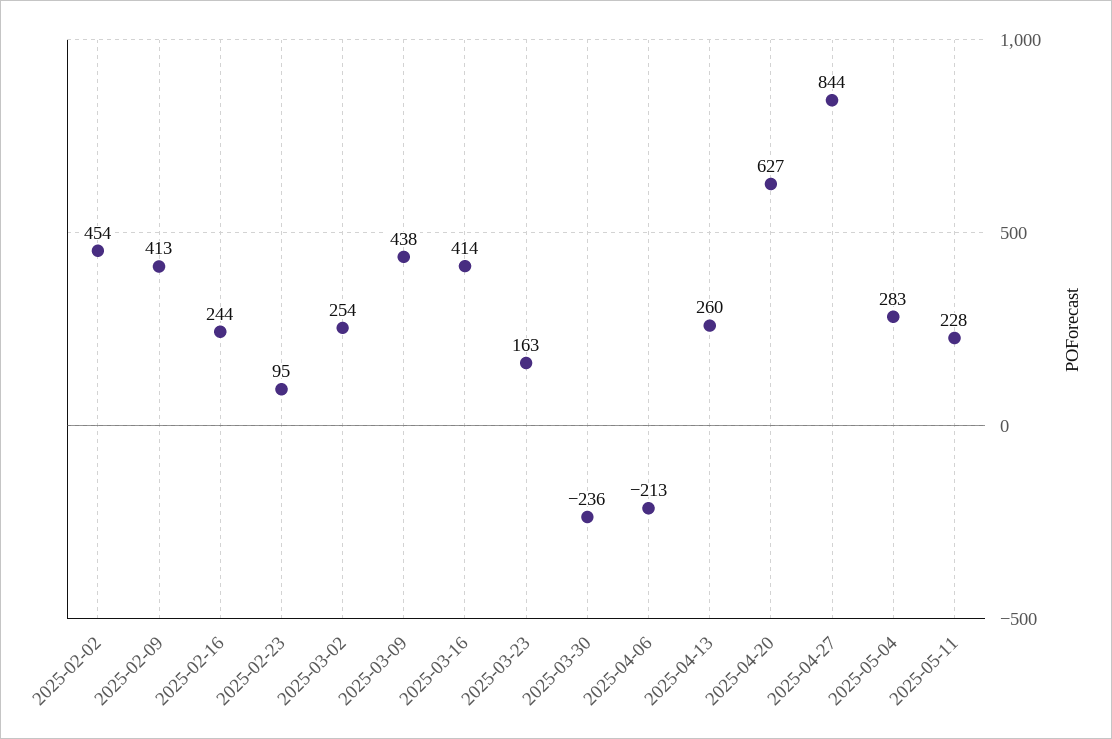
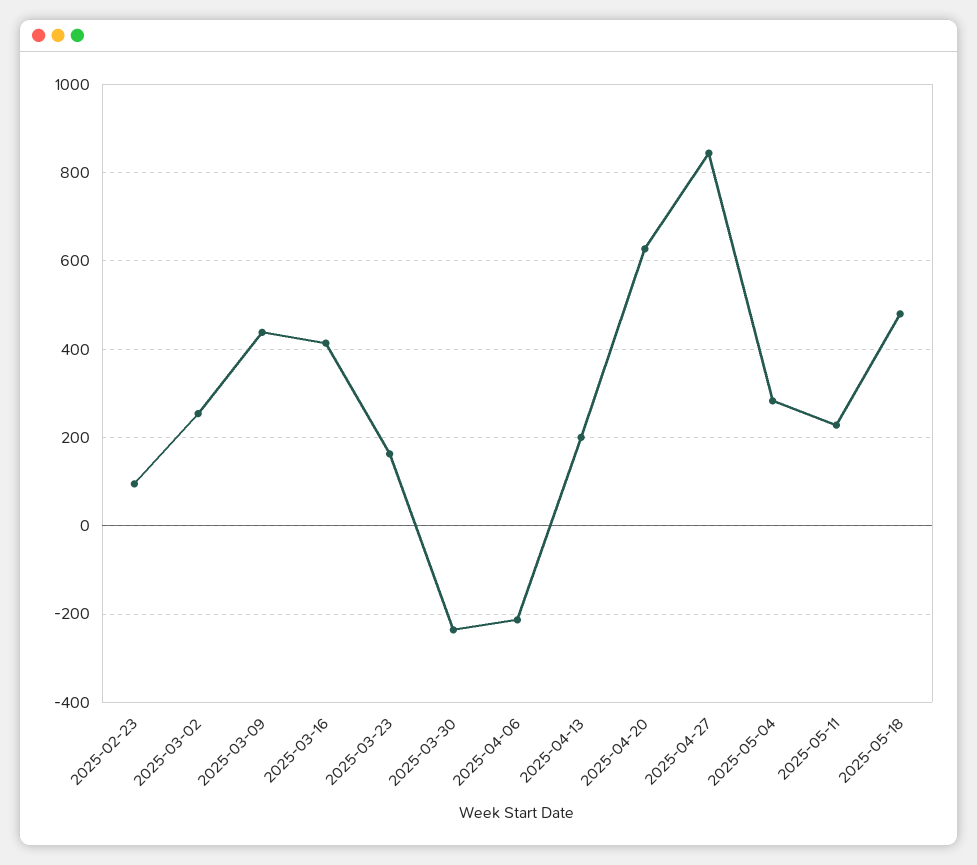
2025-02-02: 454 -> none
2025-02-09: 413 -> none
2025-02-16: 244 -> none
2025-04-13: 260 -> 200
2025-05-18: none -> 480

